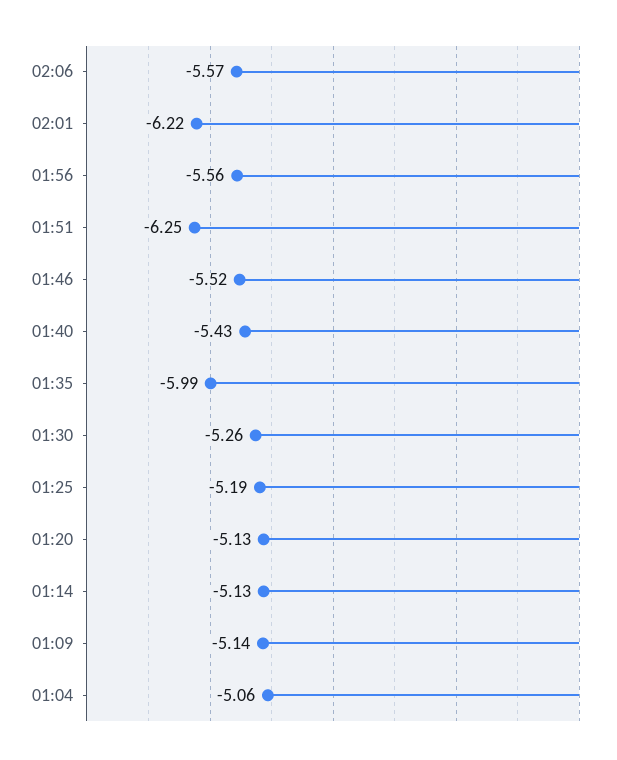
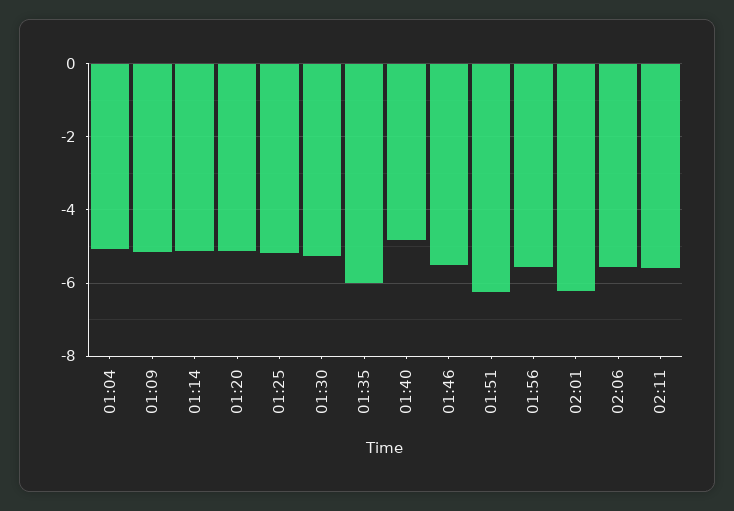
01:40: -5.43 -> -4.8
02:11: none -> -5.6

